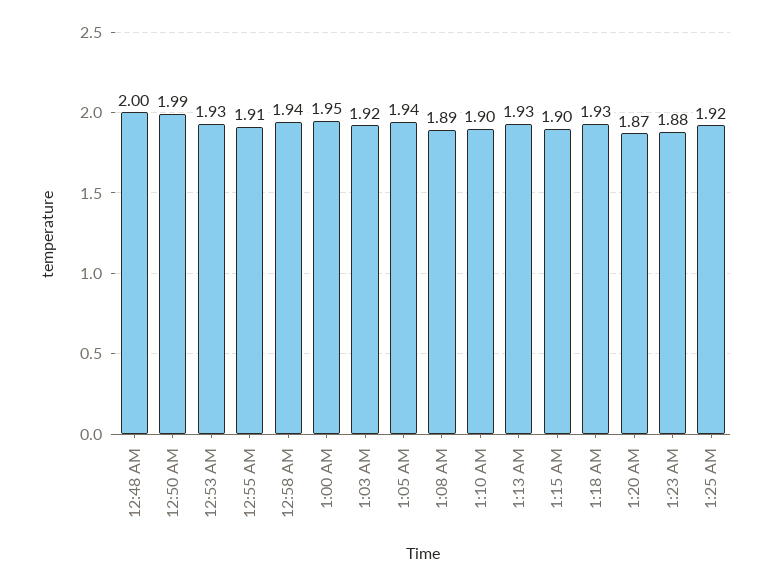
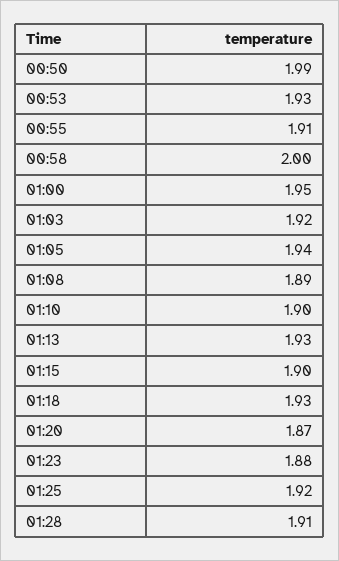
12:48 AM: 2 -> none
12:58 AM: 1.94 -> 2
01:28: none -> 1.91

